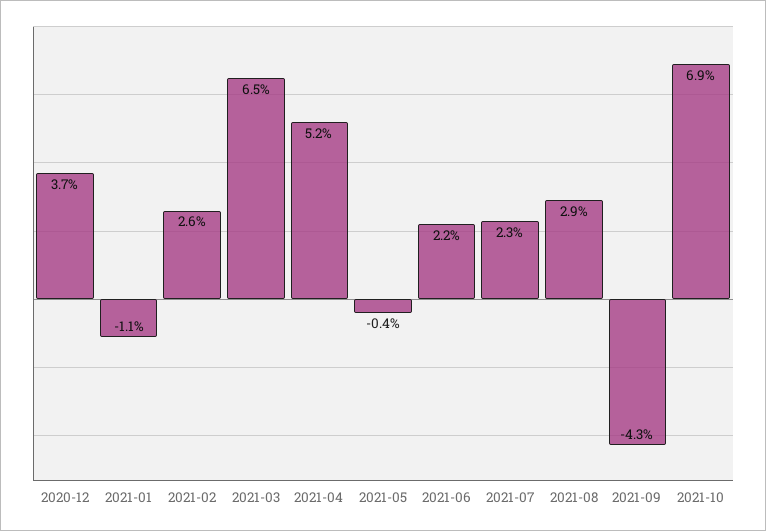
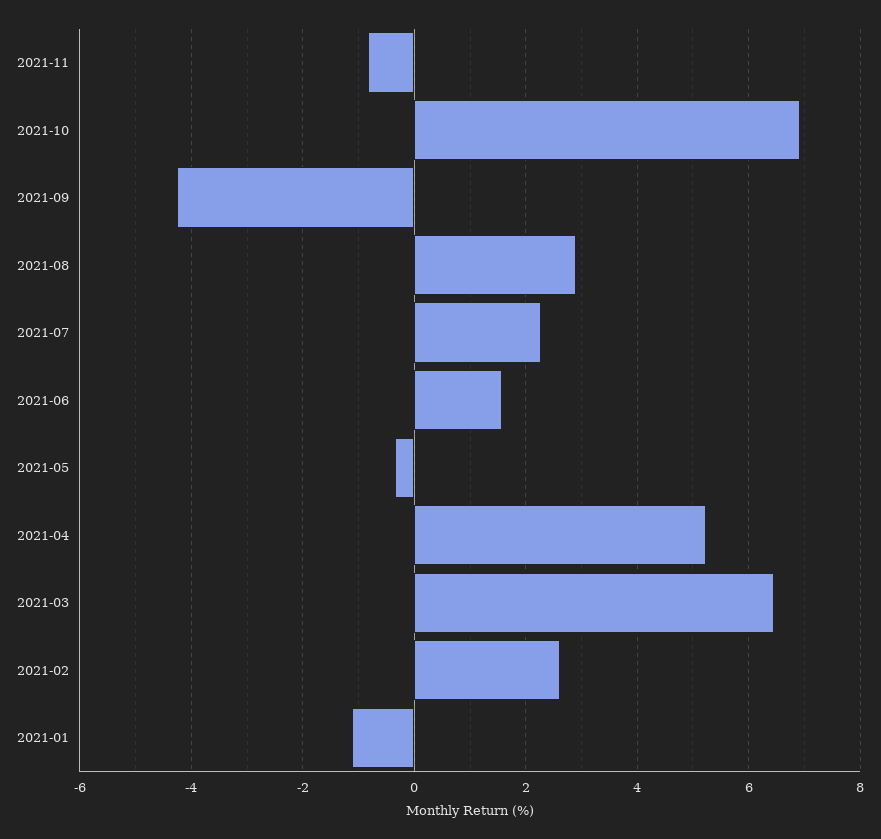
2020-12: 3.7 -> none
2021-06: 2.2 -> 1.6
2021-11: none -> -0.8

